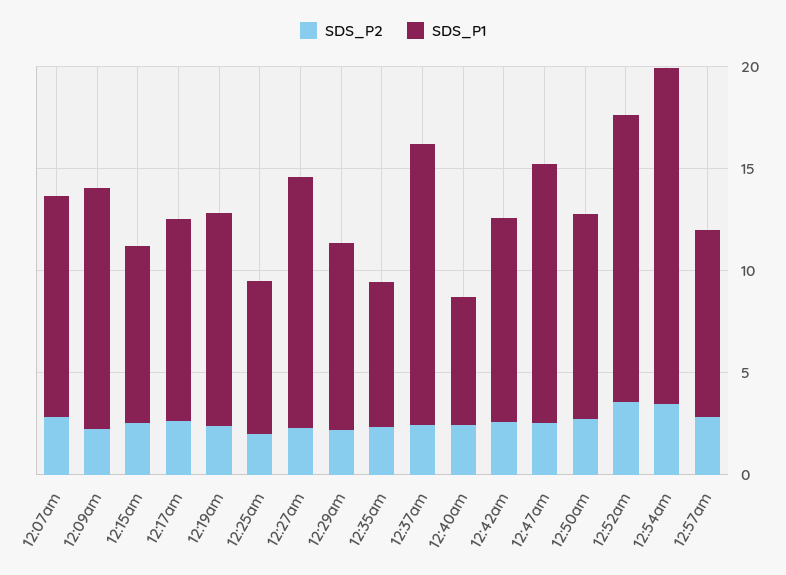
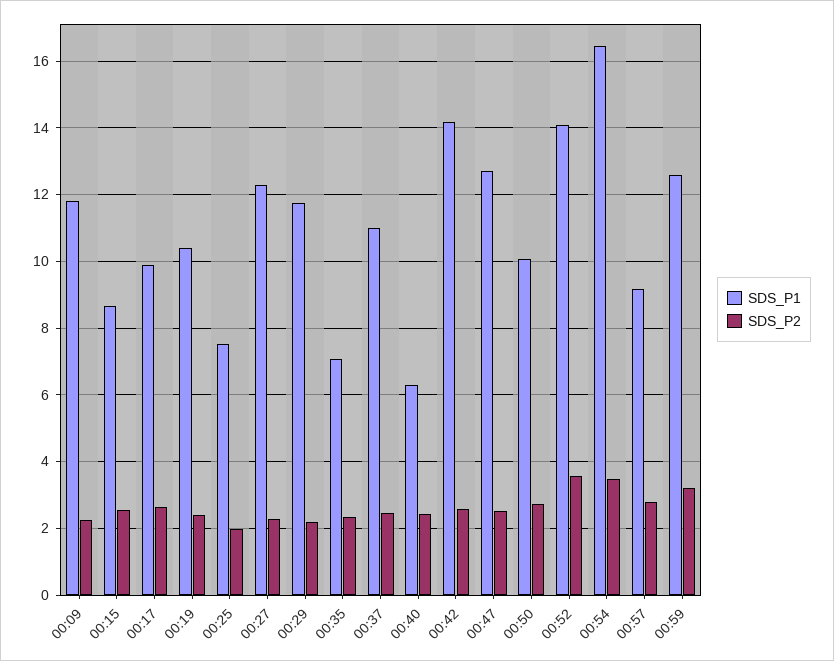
SDS_P2, 12:07am: 3 -> none
SDS_P1, 12:07am: 11 -> none
SDS_P1, 12:29am: 9 -> 11.8
SDS_P1, 12:37am: 14 -> 11
SDS_P1, 12:42am: 10 -> 14.2
SDS_P1, 00:59: none -> 12.6
SDS_P2, 00:59: none -> 3.2

